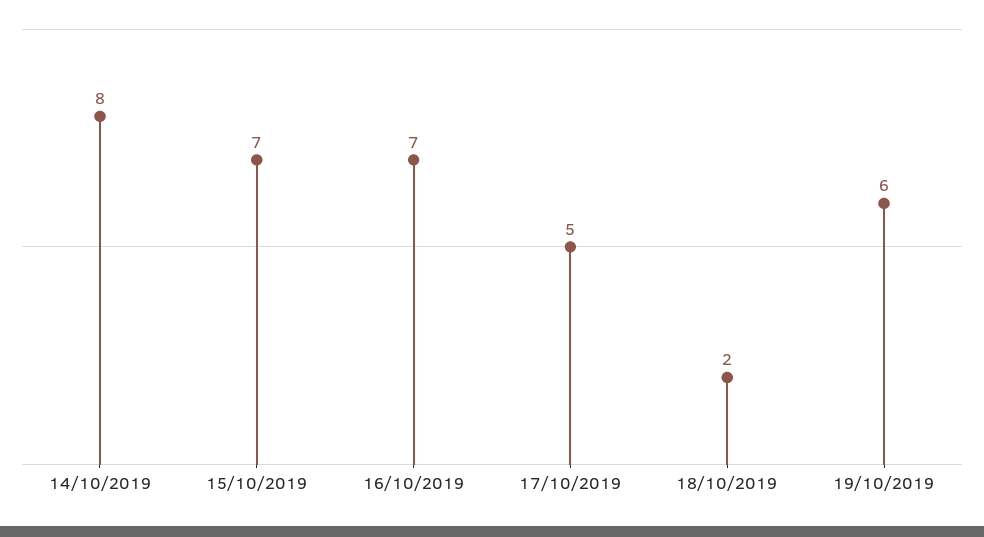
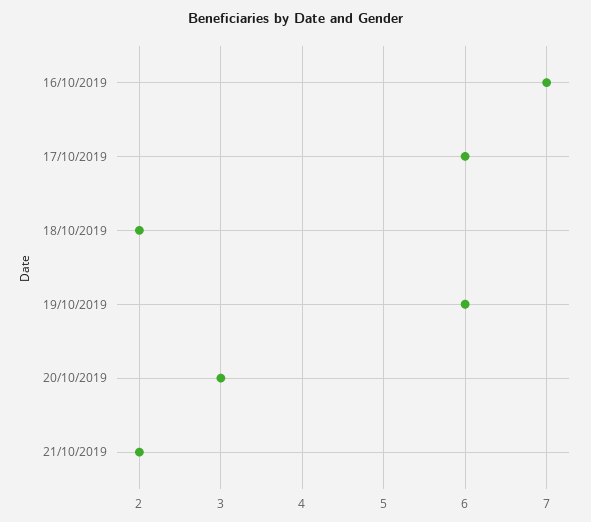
14/10/2019: 8 -> none
15/10/2019: 7 -> none
17/10/2019: 5 -> 6
20/10/2019: none -> 3
21/10/2019: none -> 2

